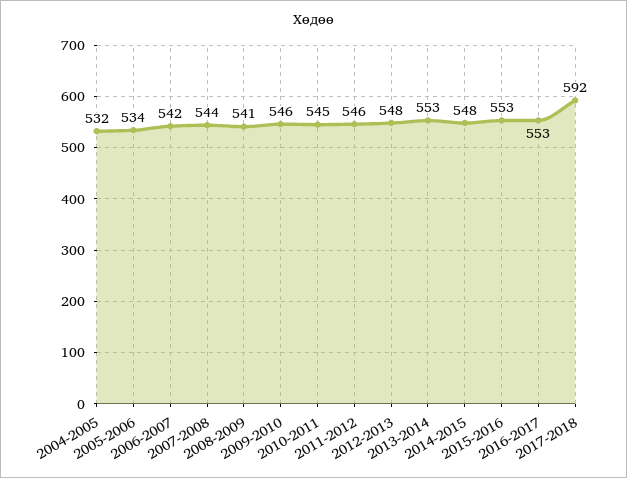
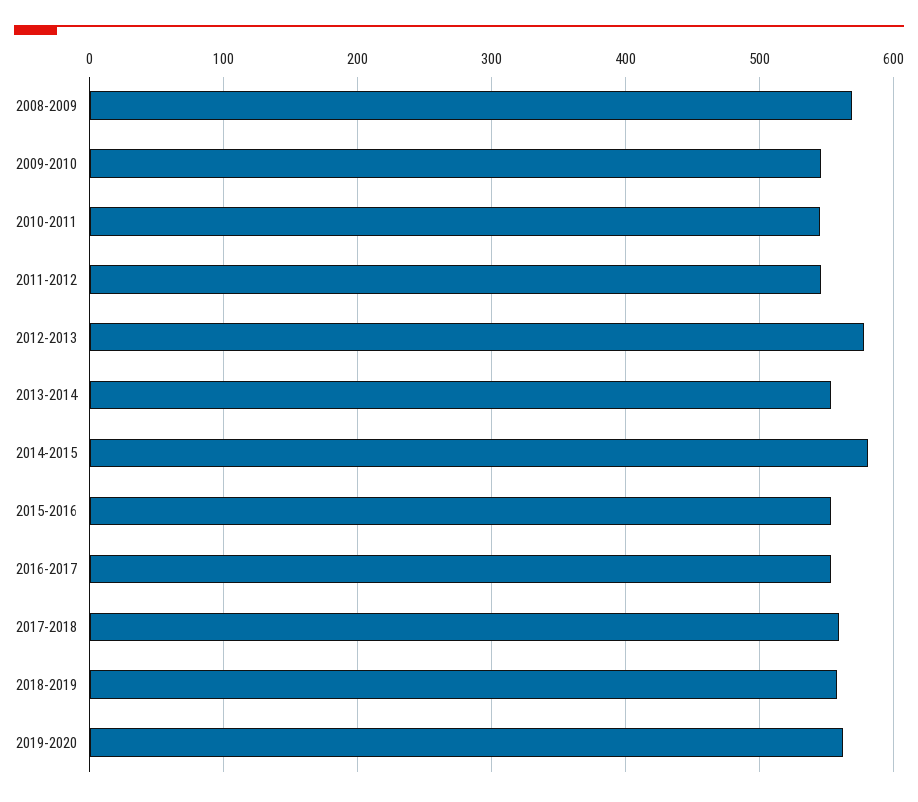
2004-2005: 532 -> none
2005-2006: 534 -> none
2006-2007: 542 -> none
2007-2008: 544 -> none
2008-2009: 541 -> 570
2012-2013: 548 -> 580
2014-2015: 548 -> 580
2017-2018: 592 -> 560
2018-2019: none -> 560
2019-2020: none -> 560

